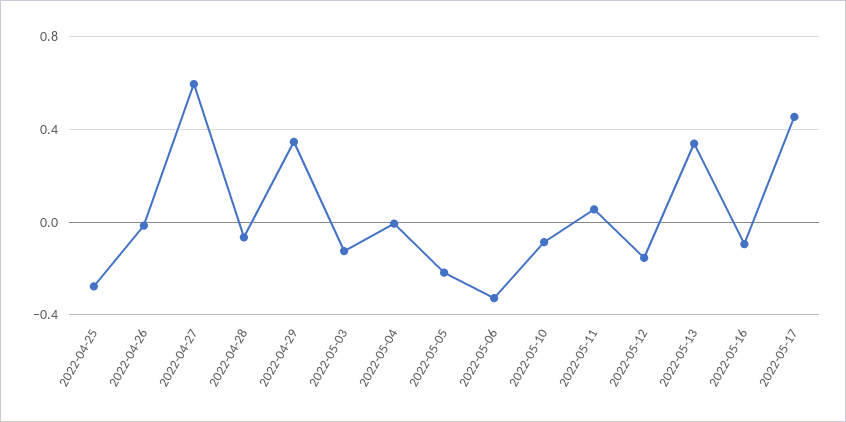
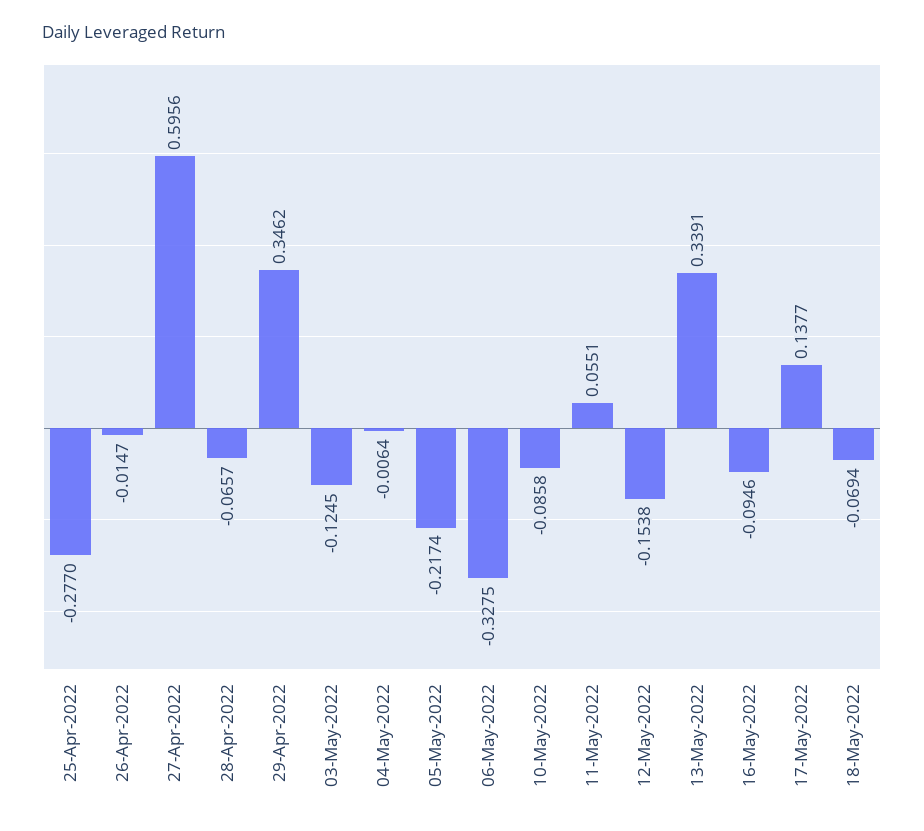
2022-05-17: 0.45 -> 0.1377
18-May-2022: none -> -0.0694

